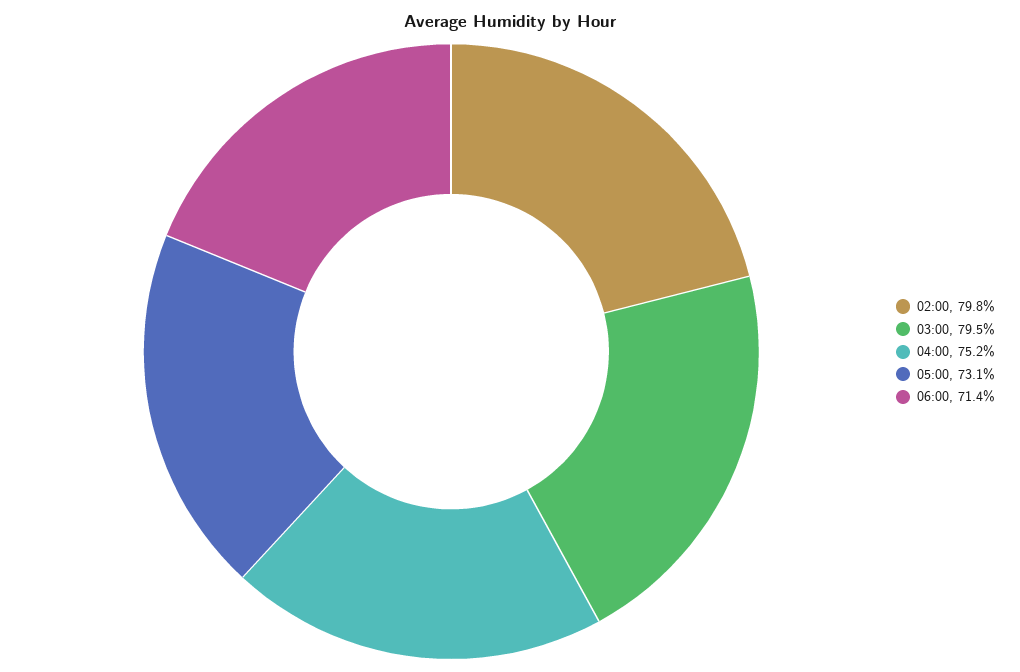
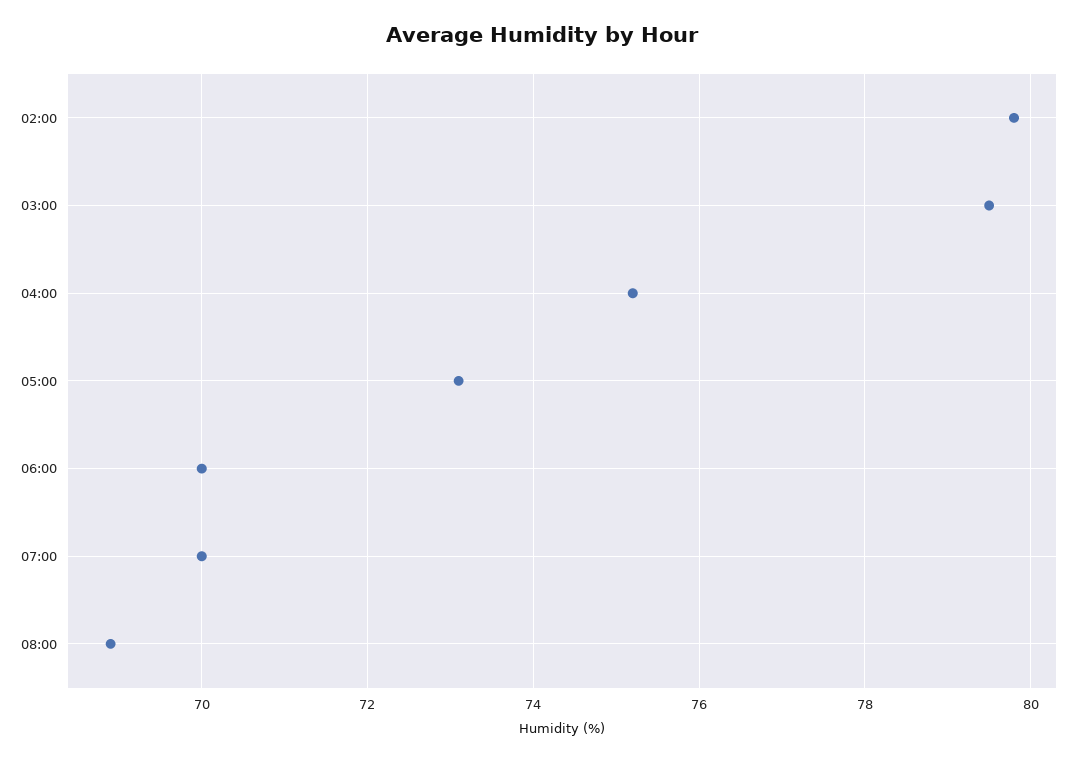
06:00: 71.4 -> 70
07:00: none -> 70
08:00: none -> 69

